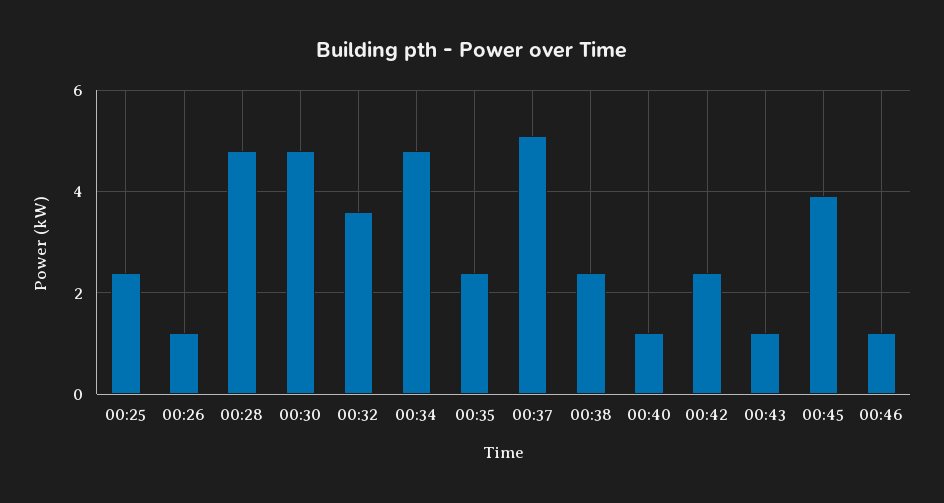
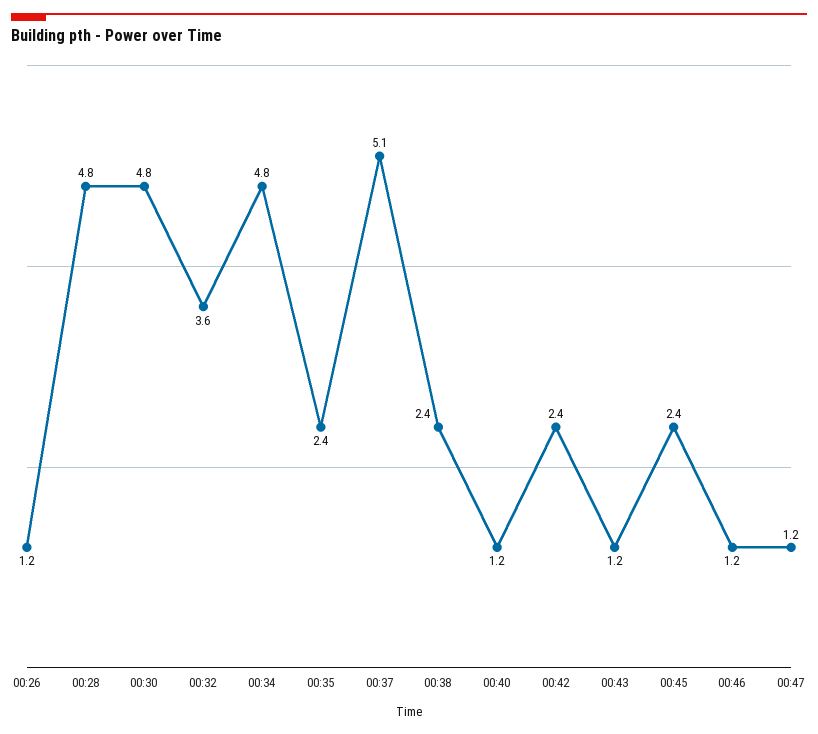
00:25: 2.5 -> none
00:45: 4 -> 2.4
00:47: none -> 1.2

